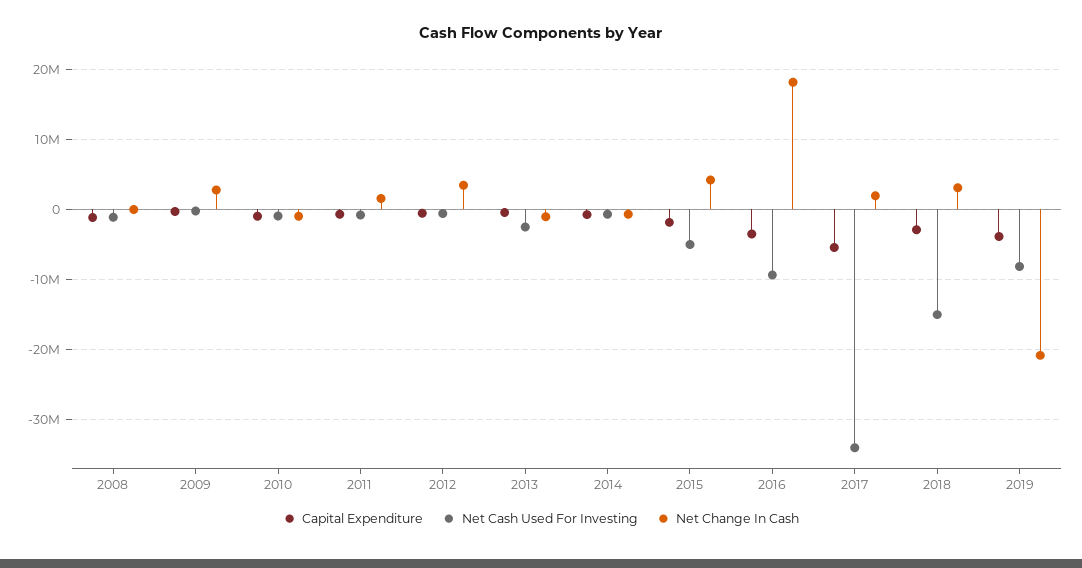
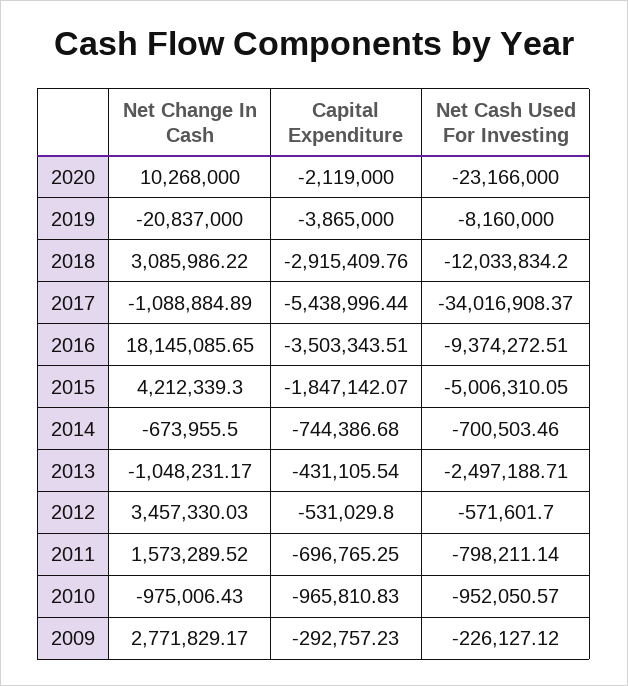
Capital Expenditure, 2008: -1000000 -> none
Net Cash Used For Investing, 2008: -1000000 -> none
Net Change In Cash, 2008: 0 -> none
Net Change In Cash, 2017: 2000000 -> -1088884.89
Net Cash Used For Investing, 2018: -15000000 -> -12033834.2
Net Change In Cash, 2020: none -> 10268000
Capital Expenditure, 2020: none -> -2119000
Net Cash Used For Investing, 2020: none -> -23166000

